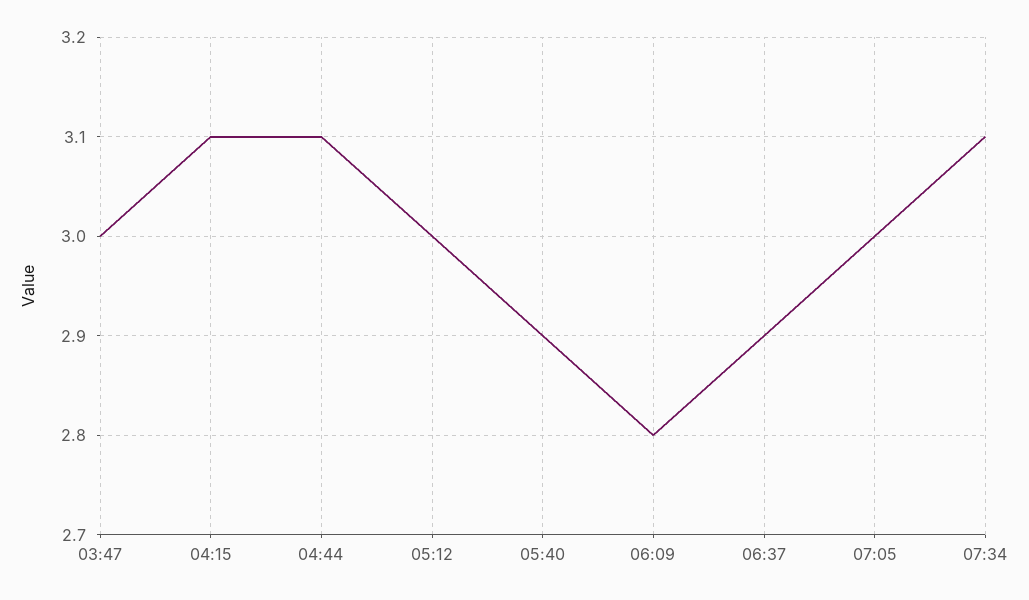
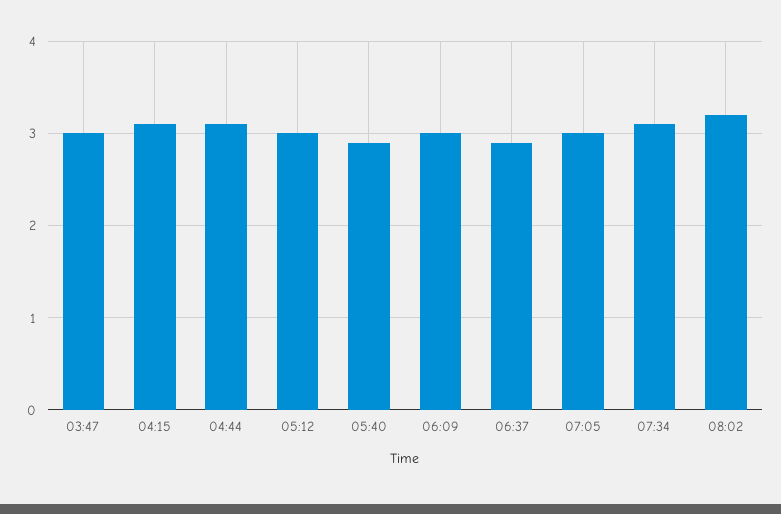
06:09: 2.8 -> 3
08:02: none -> 3.2

